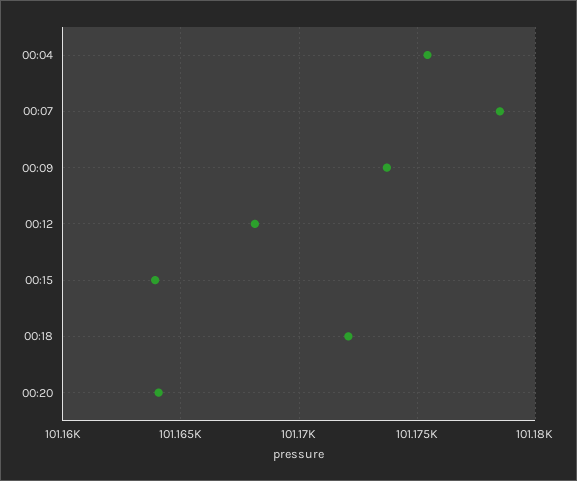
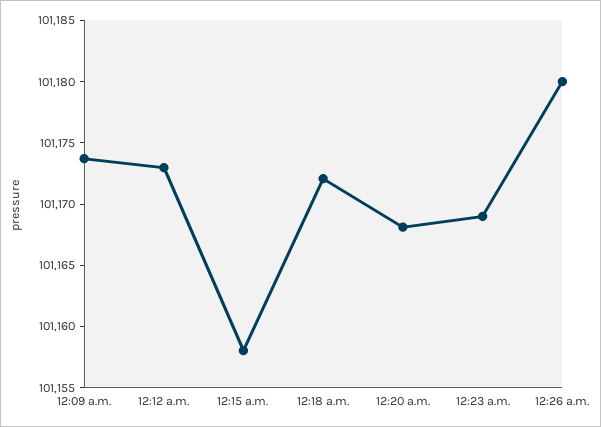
00:04: 101175.5 -> none
00:07: 101178.5 -> none
00:12: 101168 -> 101173
00:15: 101164 -> 101158
00:20: 101164 -> 101168
12:23 a.m.: none -> 101169
12:26 a.m.: none -> 101180

